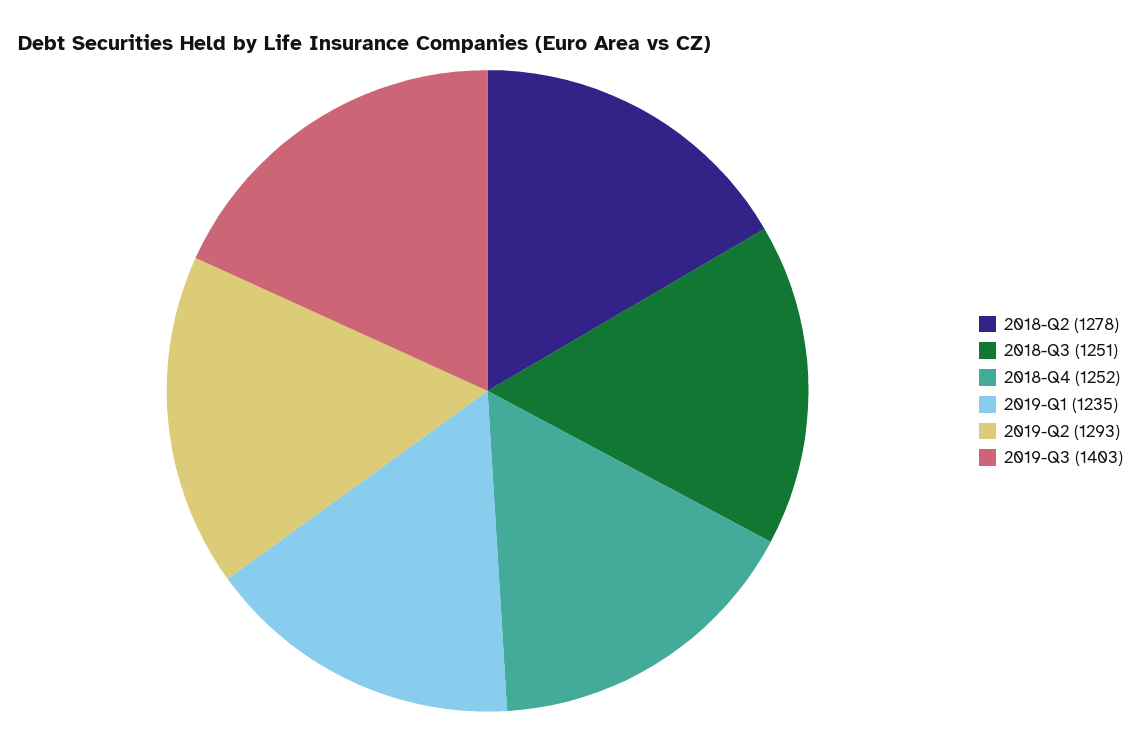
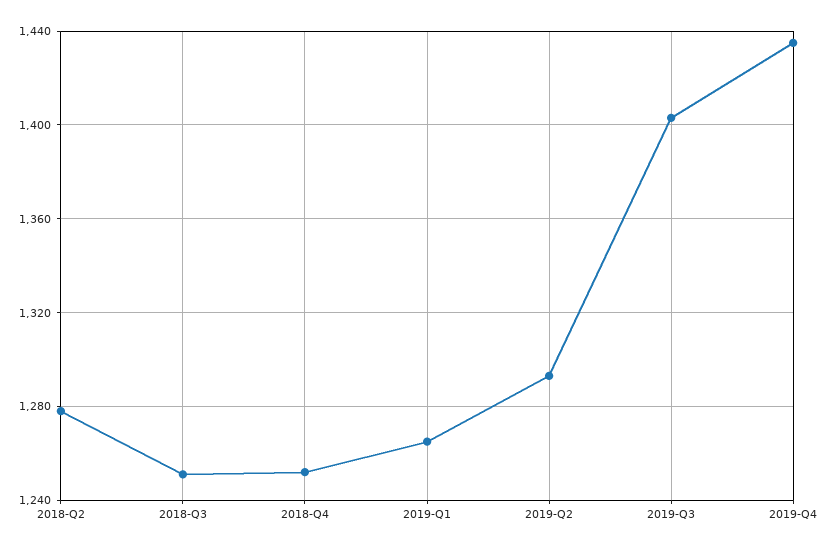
2019-Q1: 1235 -> 1265
2019-Q4: none -> 1435

